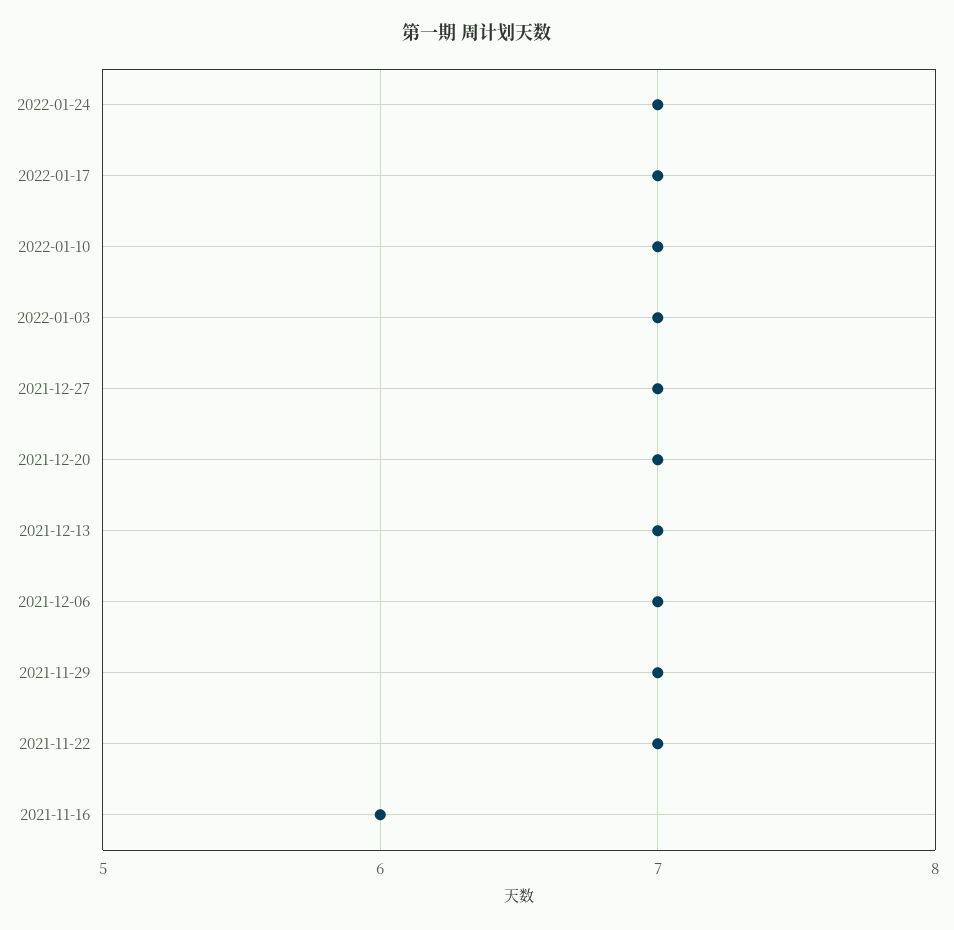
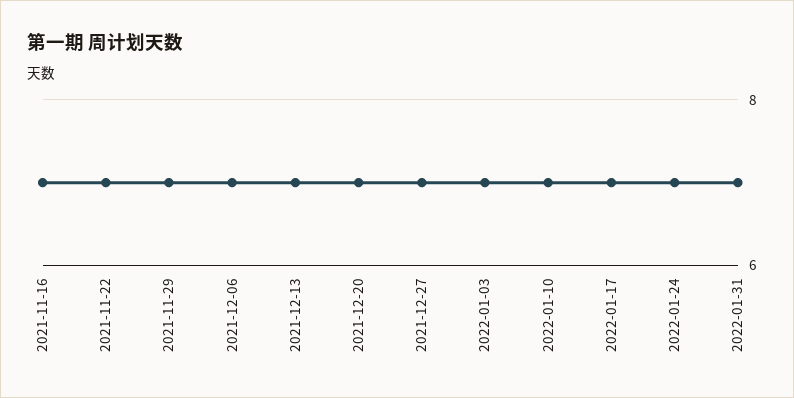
2021-11-16: 6 -> 7
2022-01-31: none -> 7

